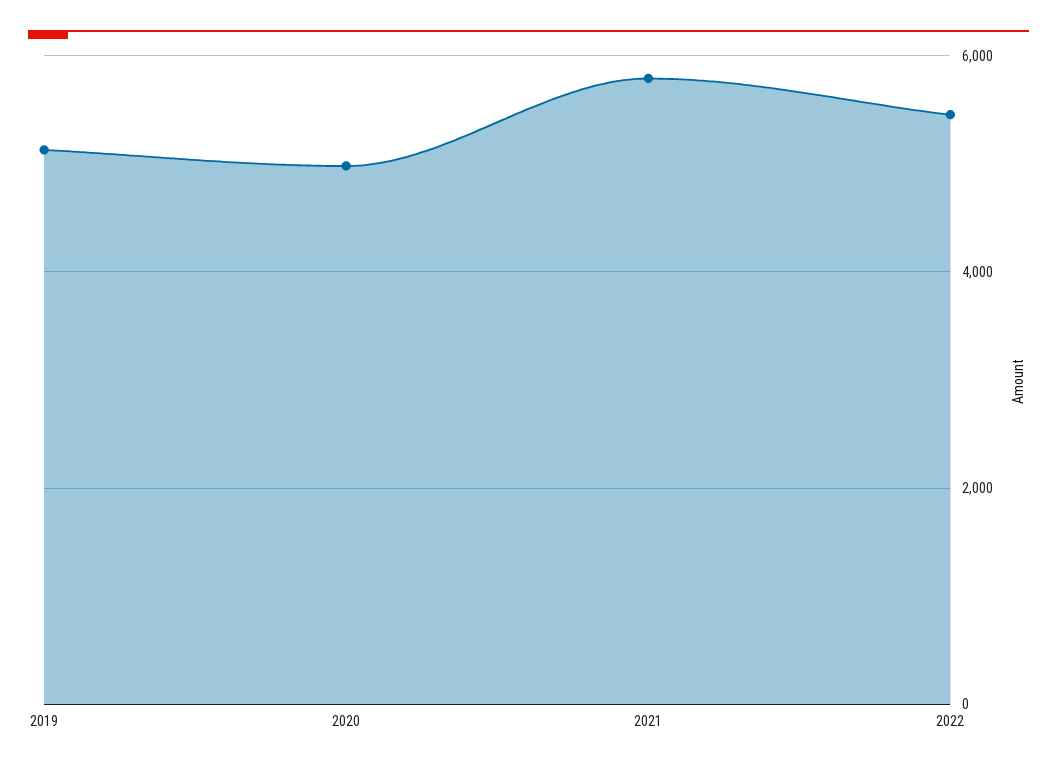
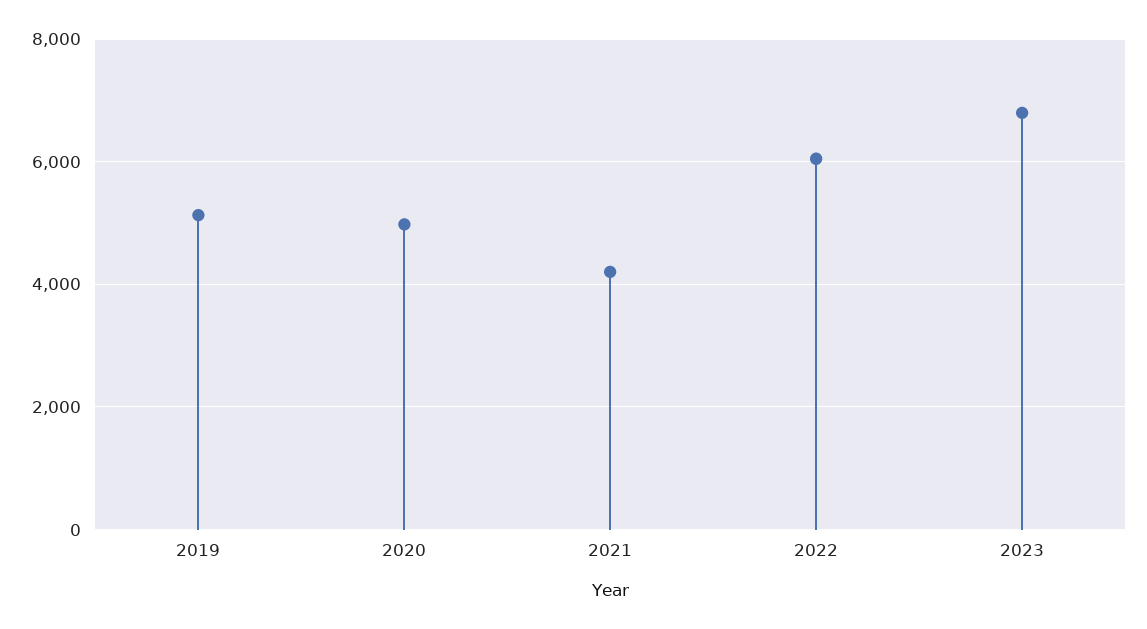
2021: 5800 -> 4200
2022: 5400 -> 6000
2023: none -> 6800

